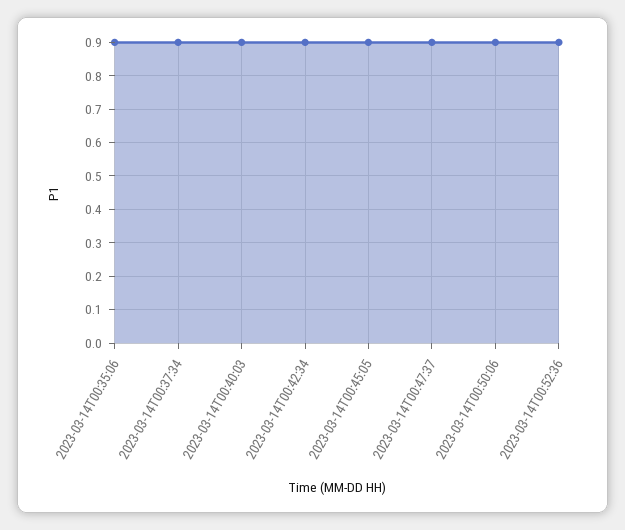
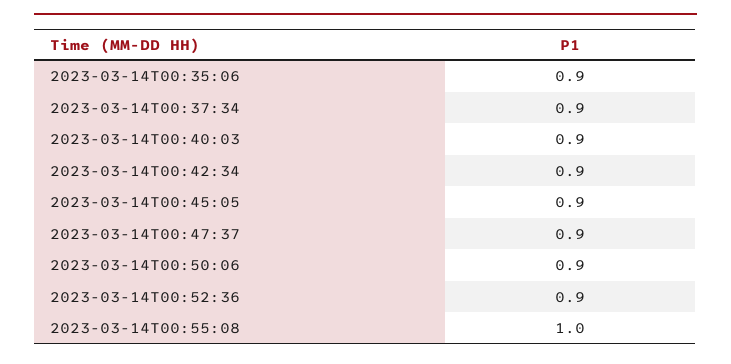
2023-03-14T00:55:08: none -> 1

